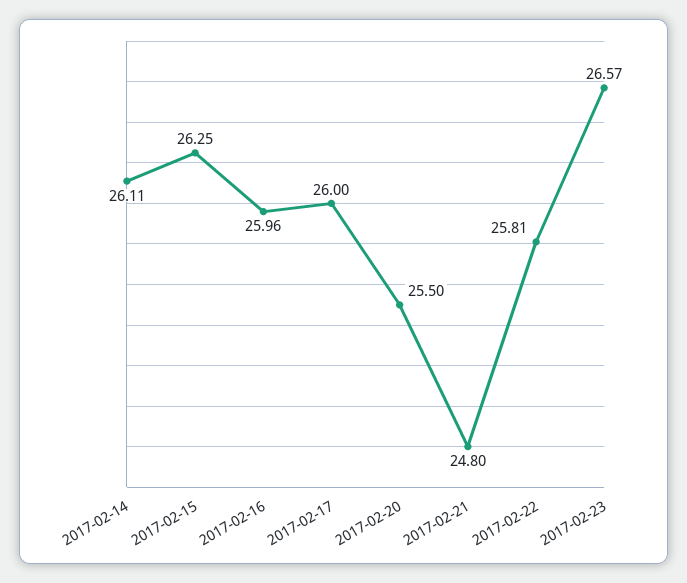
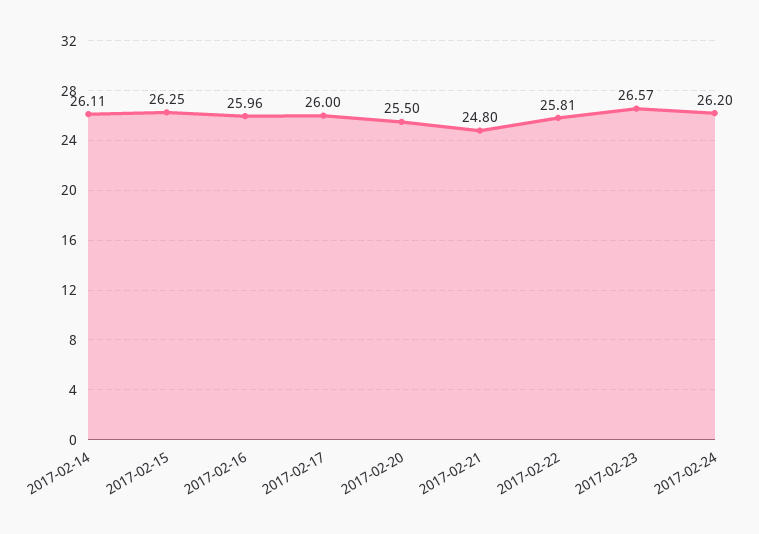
2017-02-24: none -> 26.2

